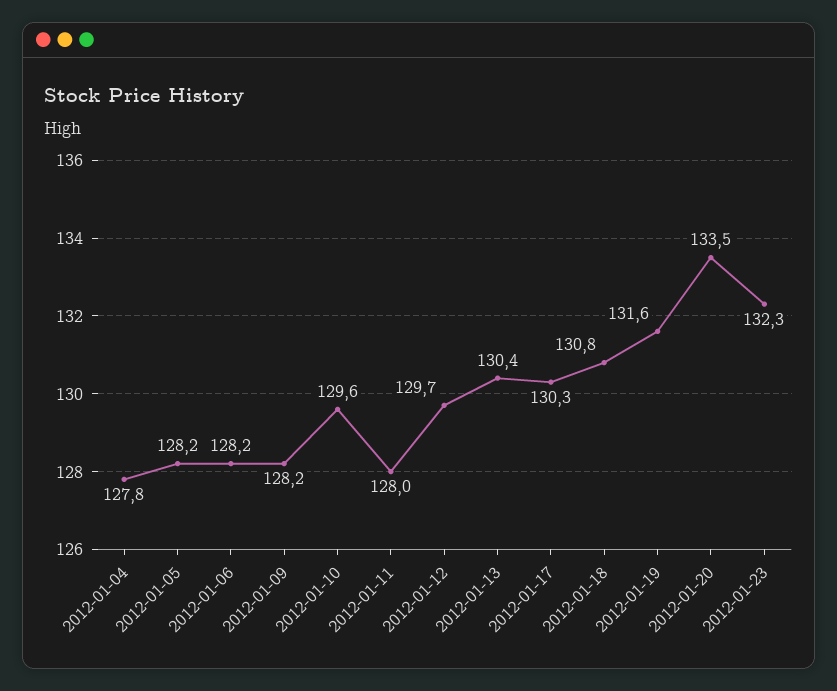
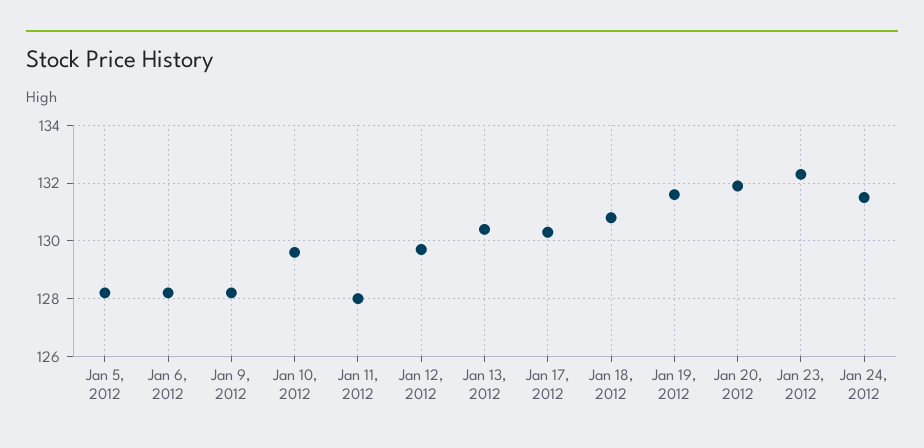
2012-01-04: 127.8 -> none
2012-01-20: 133.5 -> 132
Jan 24, 2012: none -> 131.5

